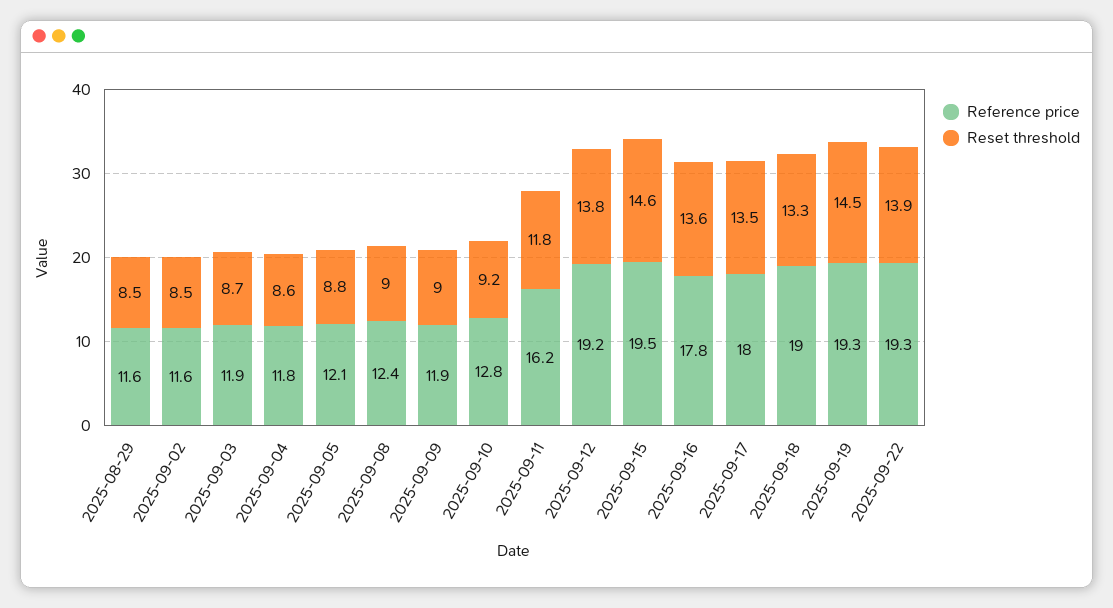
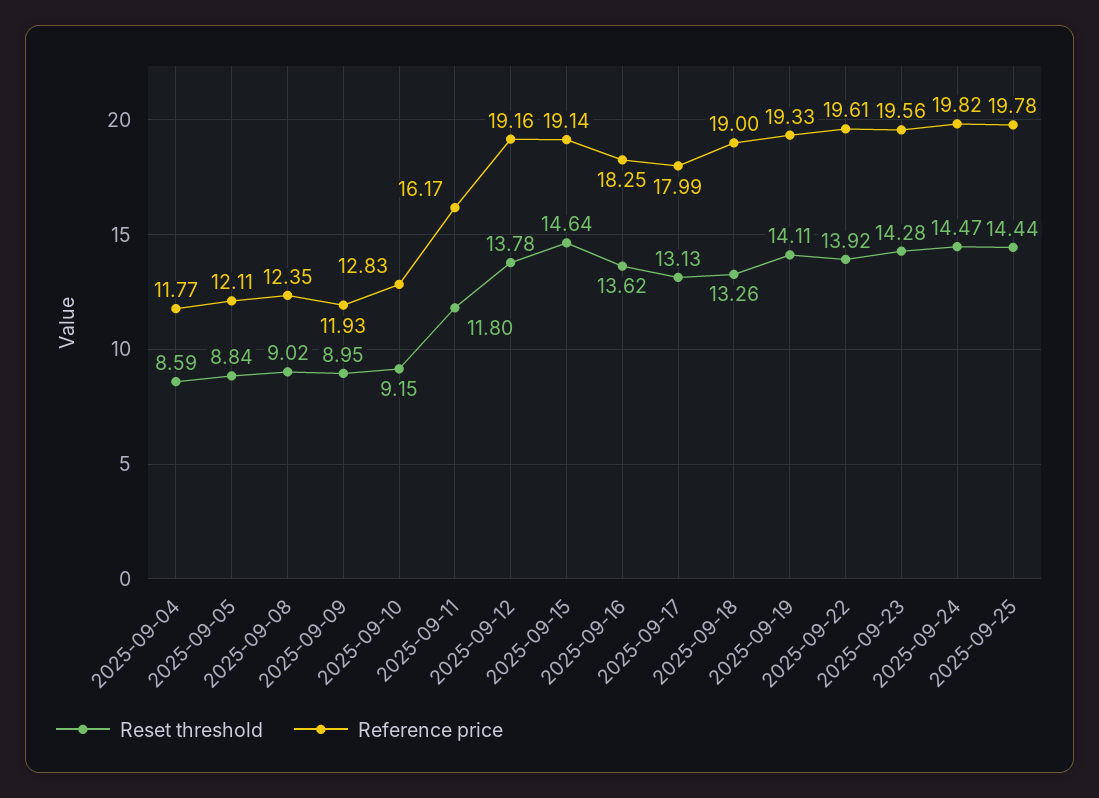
Reference price, 2025-08-29: 11.6 -> none
Reset threshold, 2025-08-29: 8.5 -> none
Reference price, 2025-09-02: 11.6 -> none
Reset threshold, 2025-09-02: 8.5 -> none
Reference price, 2025-09-03: 11.9 -> none
Reset threshold, 2025-09-03: 8.7 -> none
Reference price, 2025-09-15: 19.5 -> 19.14
Reference price, 2025-09-16: 17.8 -> 18.25
Reset threshold, 2025-09-17: 13.5 -> 13.13
Reset threshold, 2025-09-19: 14.5 -> 14.11
Reference price, 2025-09-22: 19.3 -> 19.61
Reset threshold, 2025-09-23: none -> 14.28
Reference price, 2025-09-23: none -> 19.56
Reset threshold, 2025-09-24: none -> 14.47
Reference price, 2025-09-24: none -> 19.82
Reset threshold, 2025-09-25: none -> 14.44
Reference price, 2025-09-25: none -> 19.78

